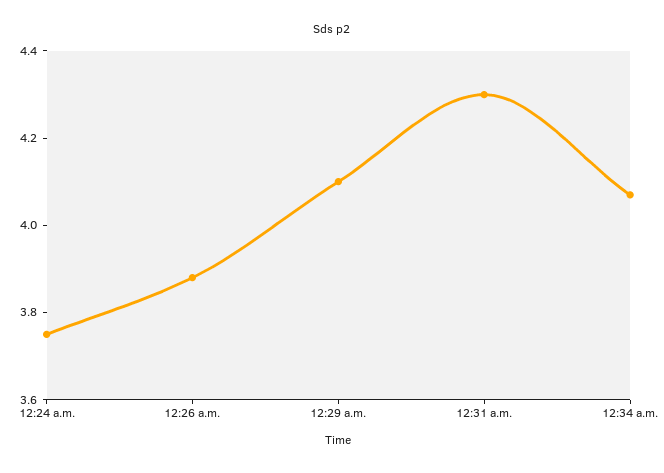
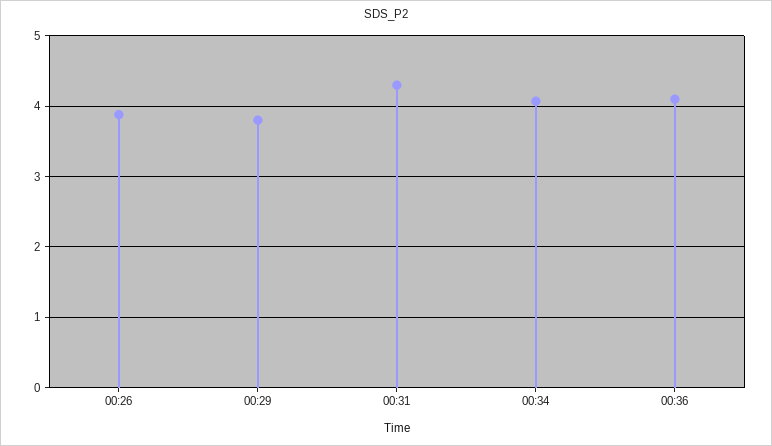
12:24 a.m.: 3.75 -> none
12:29 a.m.: 4.1 -> 3.8
00:36: none -> 4.1

